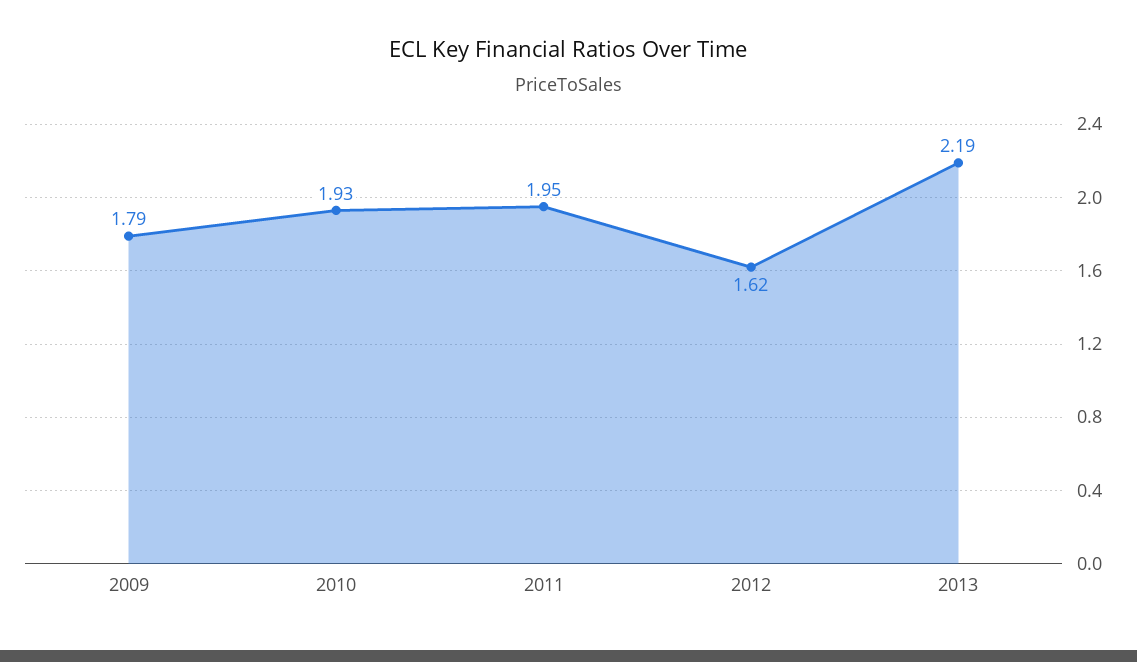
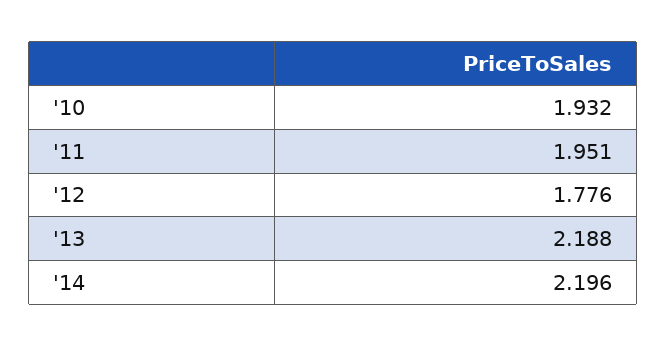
2009: 1.79 -> none
2012: 1.62 -> 1.776
'14: none -> 2.196

